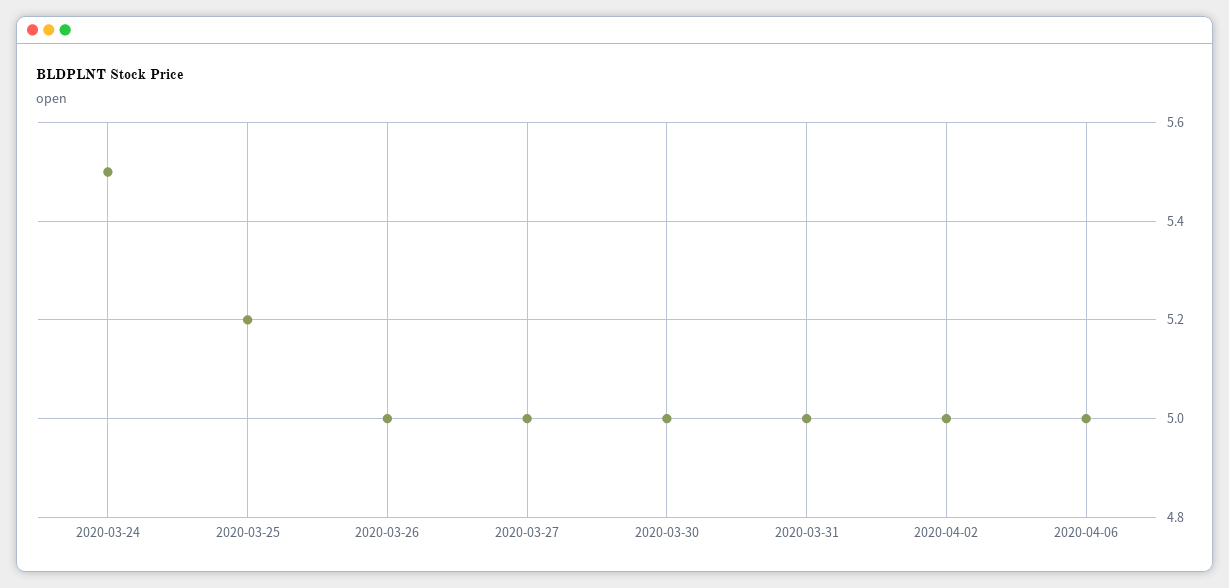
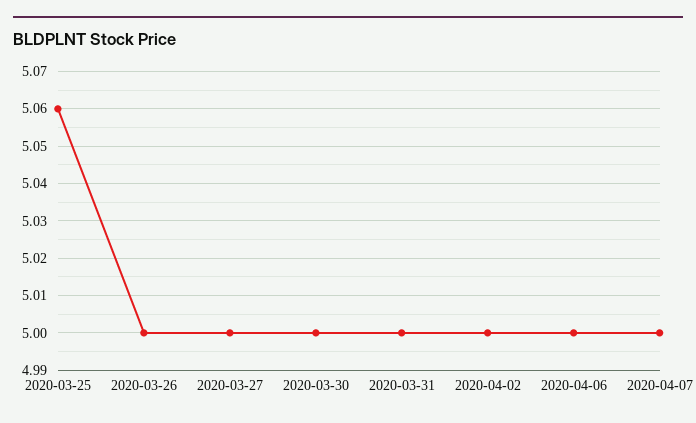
2020-03-24: 5.5 -> none
2020-03-25: 5.2 -> 5.06
2020-04-07: none -> 5

